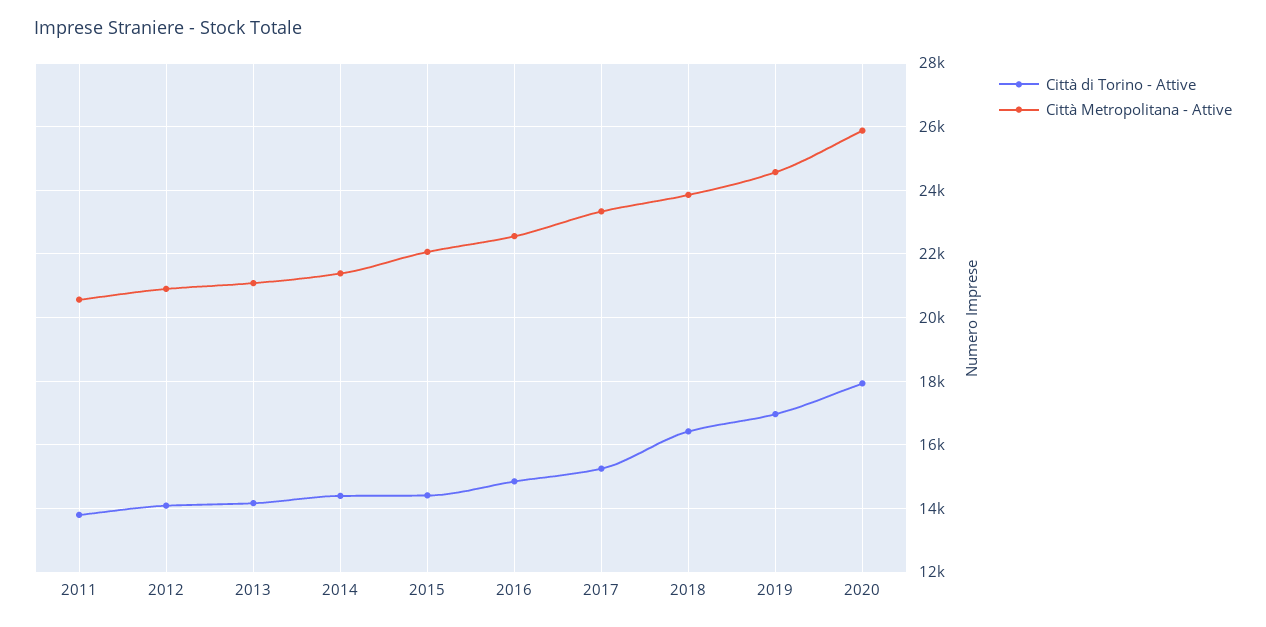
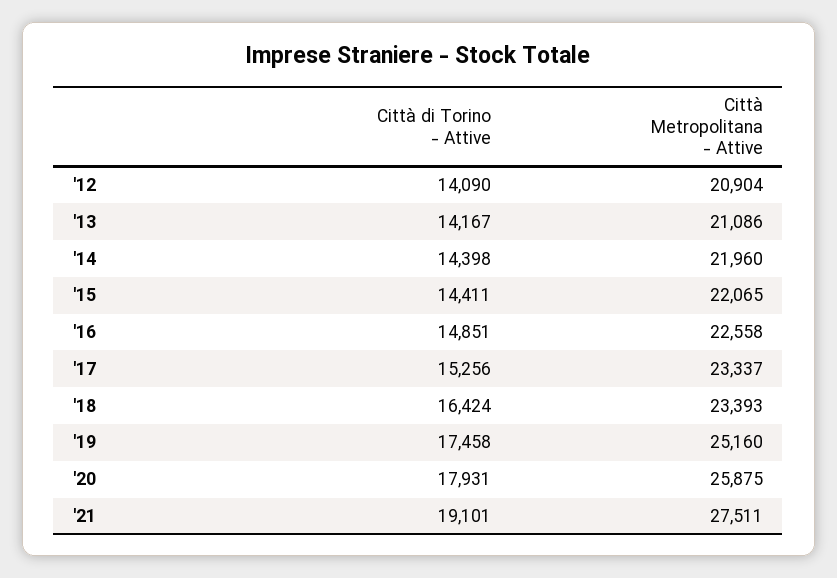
Città di Torino - Attive, 2011: 13800 -> none
Città Metropolitana - Attive, 2011: 20600 -> none
Città Metropolitana - Attive, 2014: 21400 -> 21960
Città Metropolitana - Attive, 2018: 23800 -> 23393
Città di Torino - Attive, 2019: 17000 -> 17458
Città Metropolitana - Attive, 2019: 24600 -> 25160
Città di Torino - Attive, '21: none -> 19101
Città Metropolitana - Attive, '21: none -> 27511

